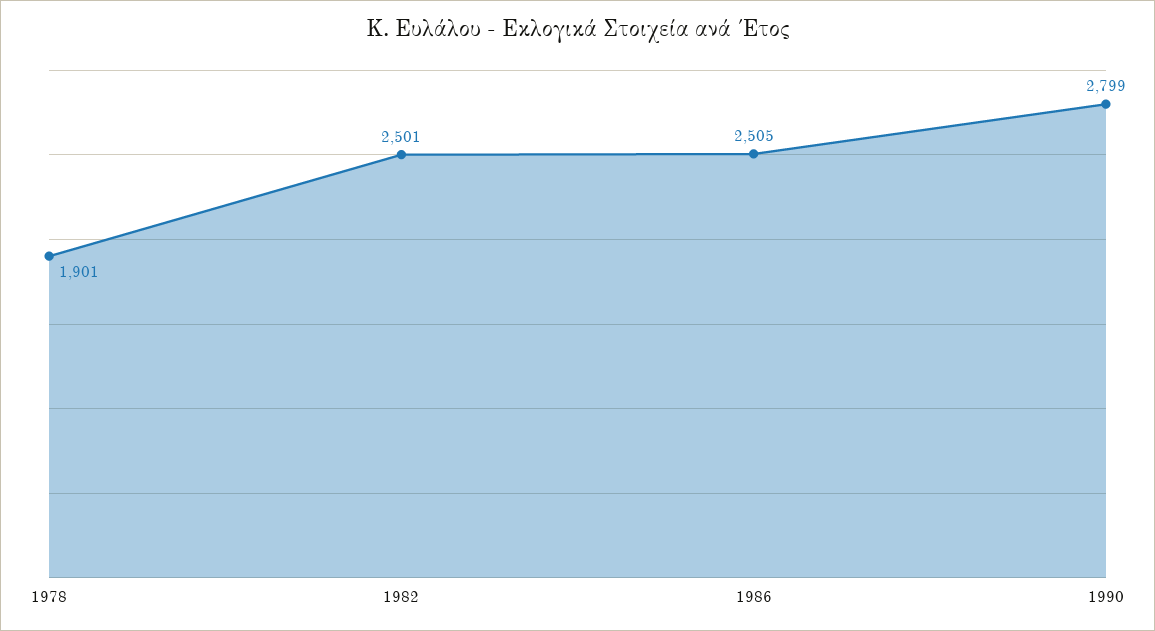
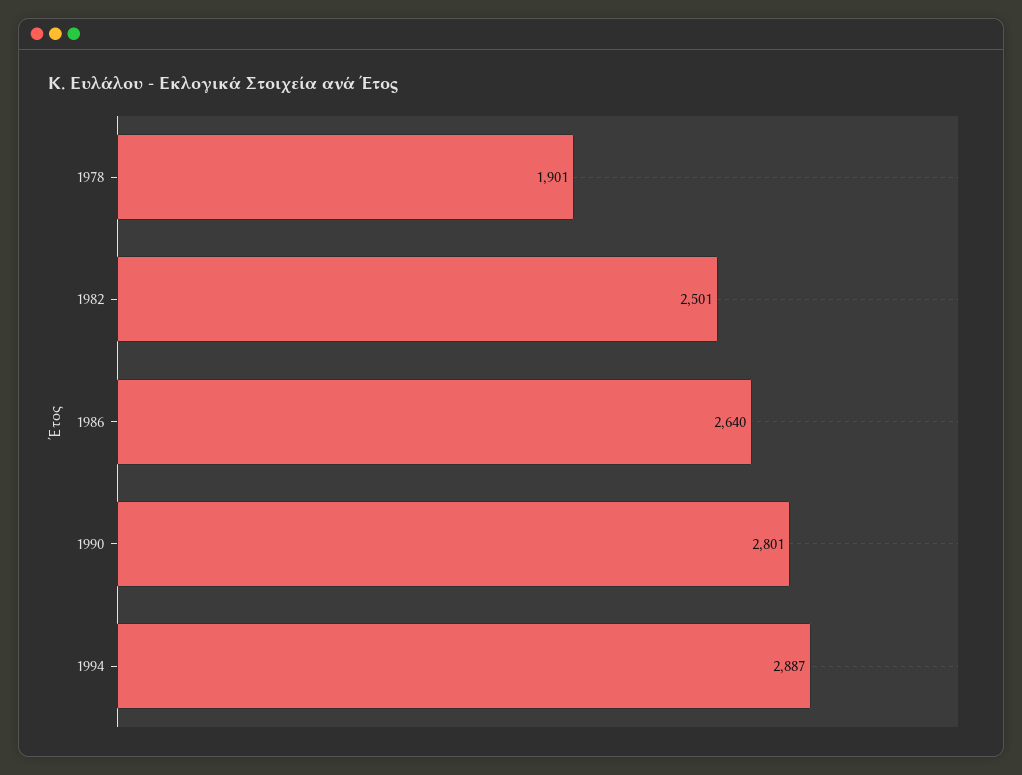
1986: 2505 -> 2640
1990: 2799 -> 2801
1994: none -> 2887

